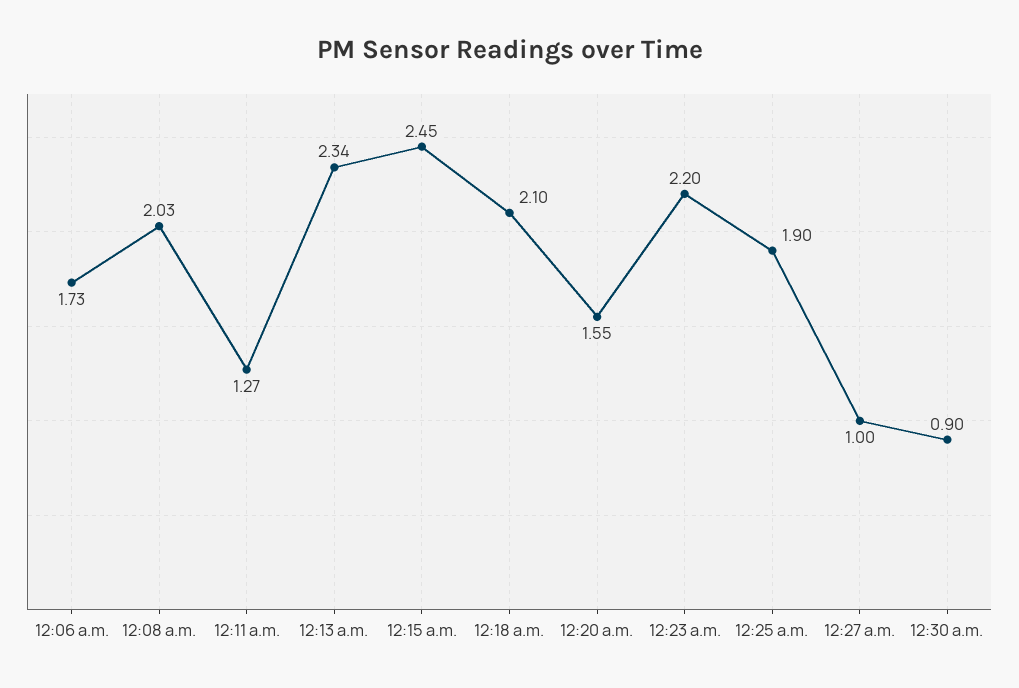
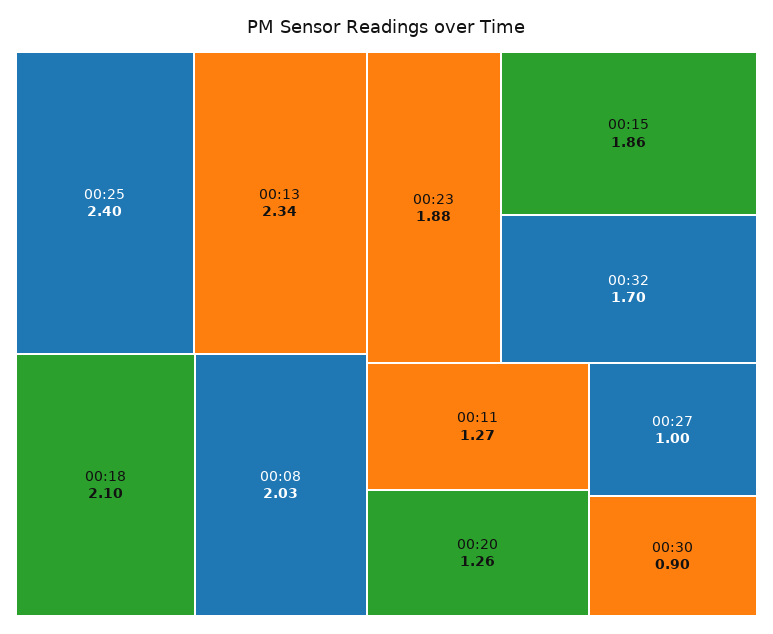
12:06 a.m.: 1.73 -> none
12:15 a.m.: 2.45 -> 1.86
12:20 a.m.: 1.55 -> 1.26
12:23 a.m.: 2.2 -> 1.88
12:25 a.m.: 1.9 -> 2.4
00:32: none -> 1.7

